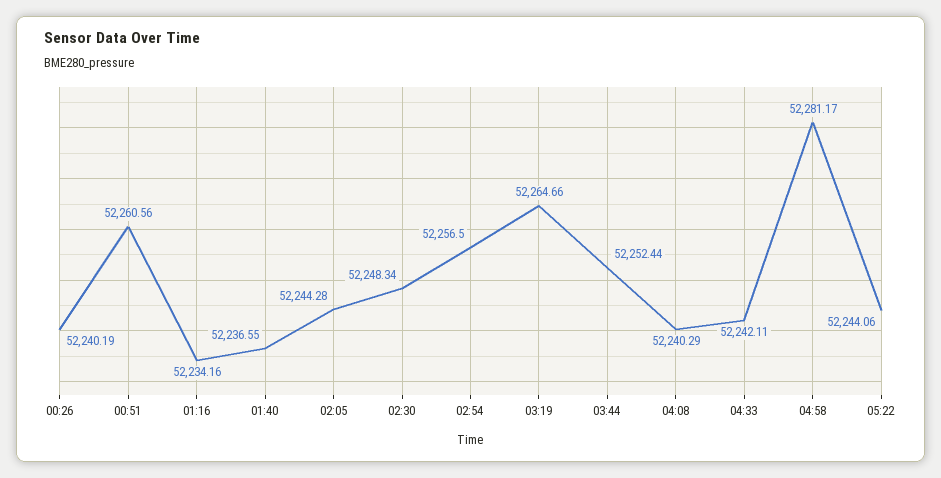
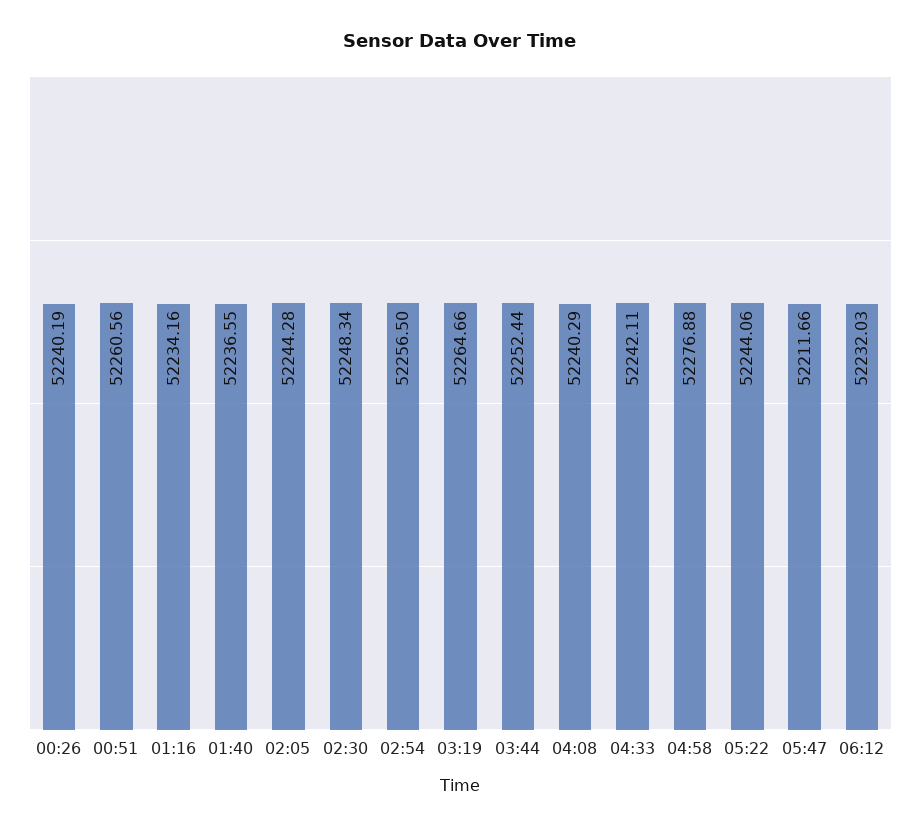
04:58: 52281.17 -> 52276.88
05:47: none -> 52211.66
06:12: none -> 52232.03

